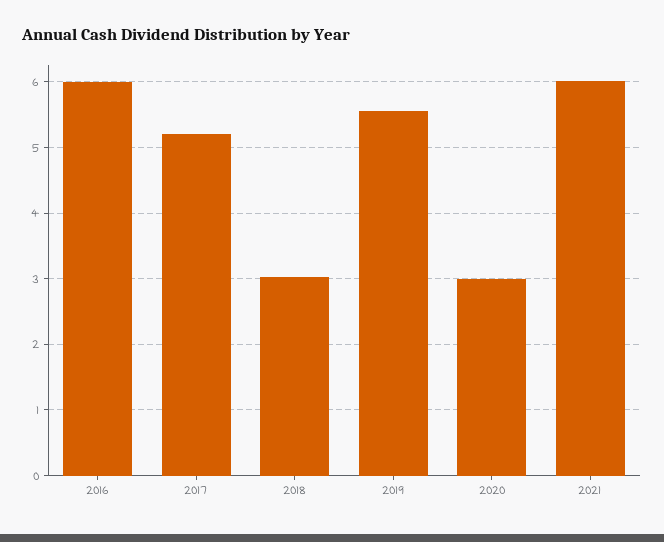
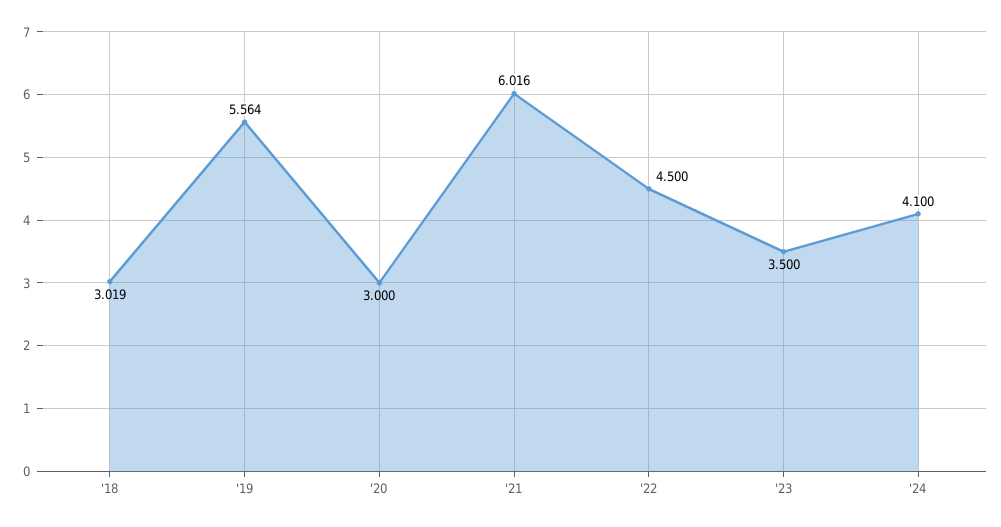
2016: 6 -> none
2017: 5.2 -> none
'22: none -> 4.5
'23: none -> 3.5
'24: none -> 4.1

